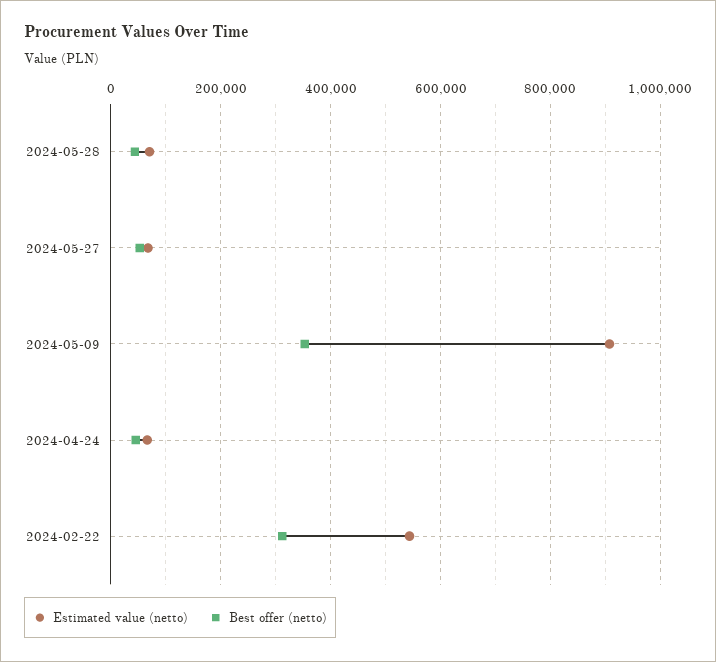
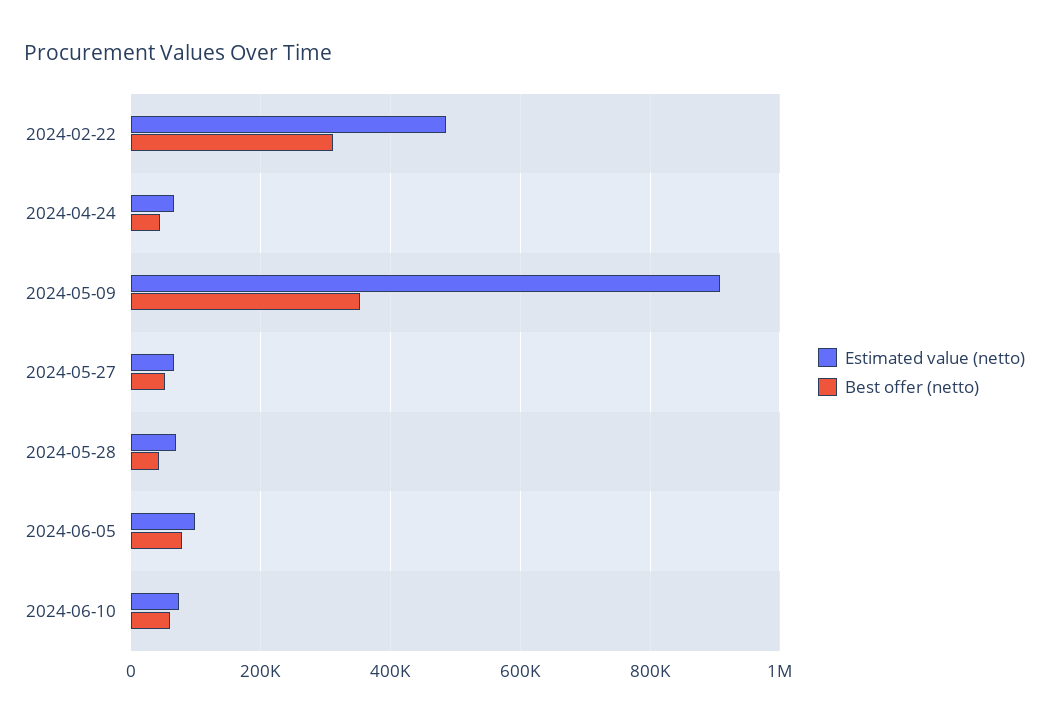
Estimated value (netto), 2024-02-22: 540000 -> 480000
Estimated value (netto), 2024-06-05: none -> 100000
Best offer (netto), 2024-06-05: none -> 80000
Estimated value (netto), 2024-06-10: none -> 80000
Best offer (netto), 2024-06-10: none -> 60000

